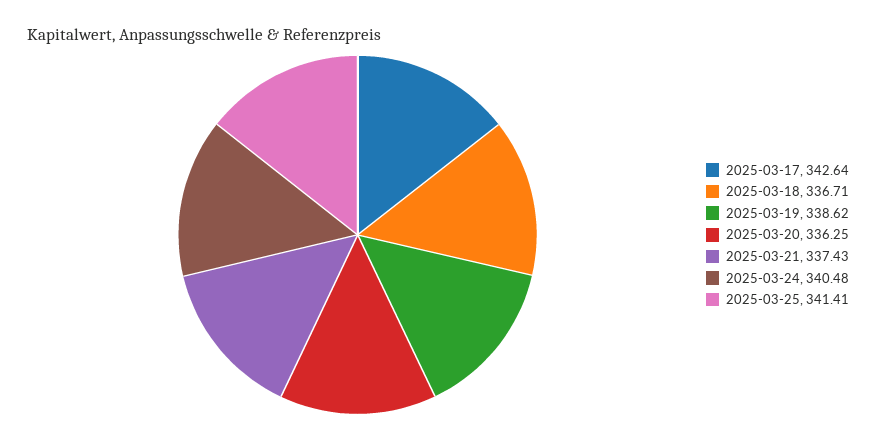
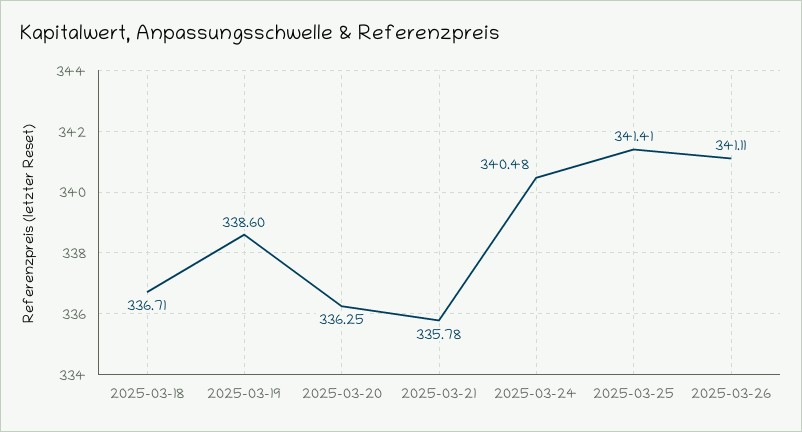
2025-03-17: 342.64 -> none
2025-03-19: 338.62 -> 338.6
2025-03-21: 337.43 -> 335.78
2025-03-26: none -> 341.11

